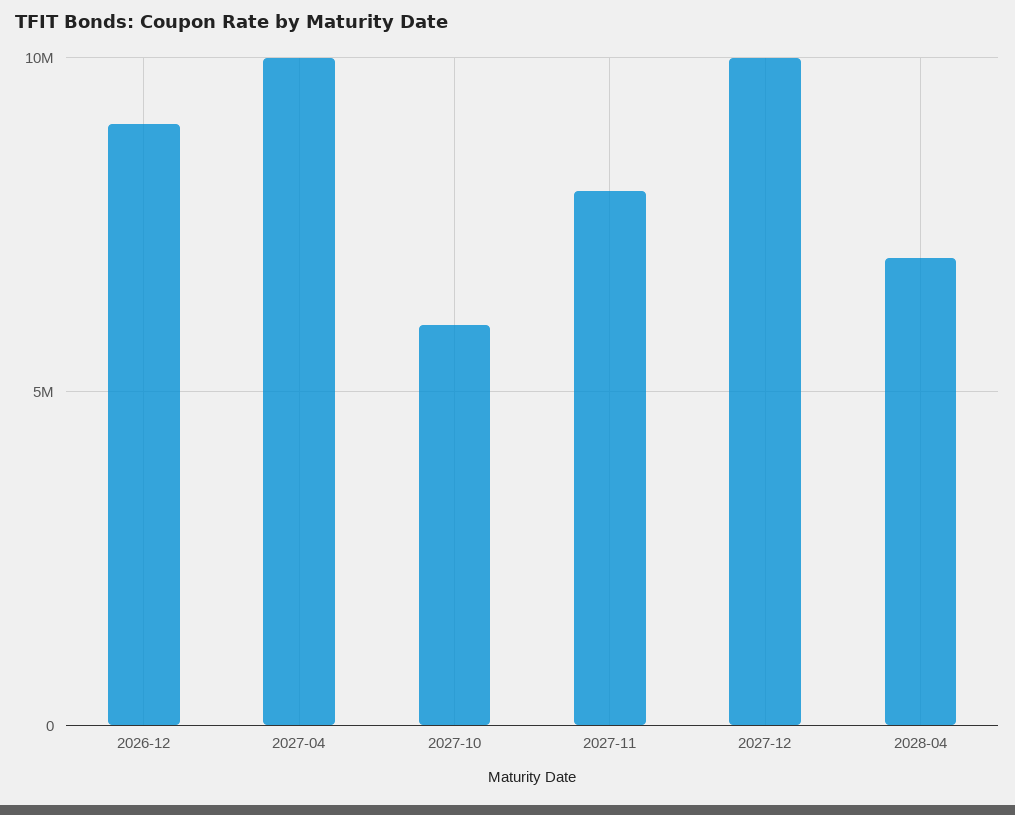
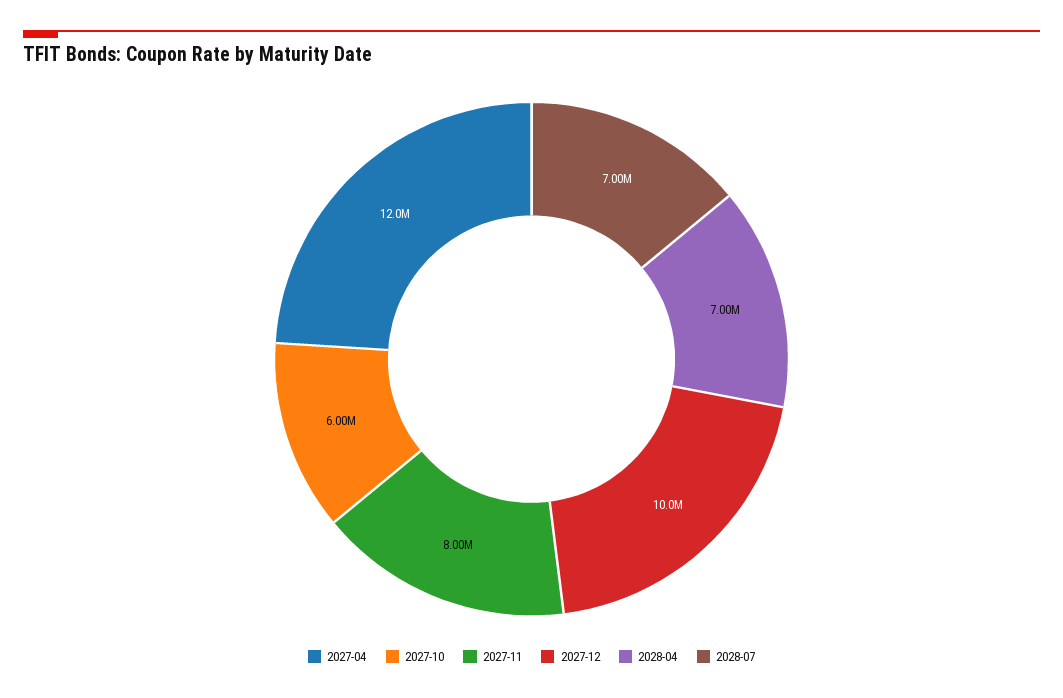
2026-12: 9000000 -> none
2027-04: 10000000 -> 12000000
2028-07: none -> 7000000

